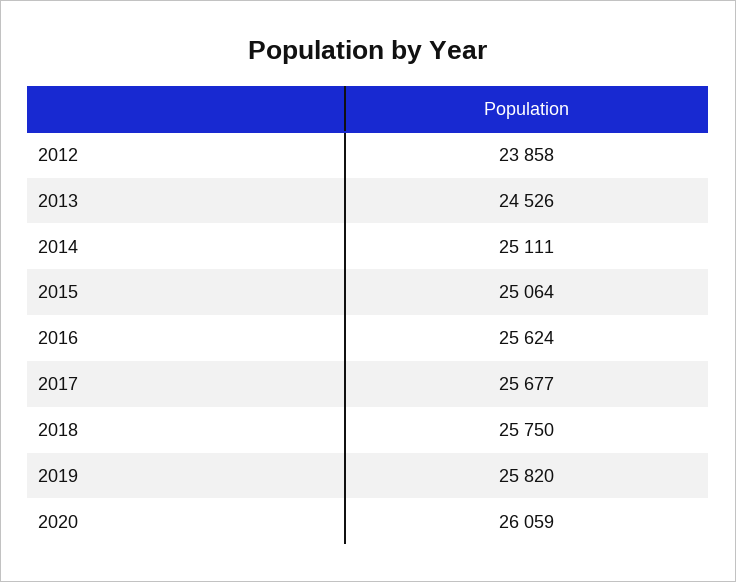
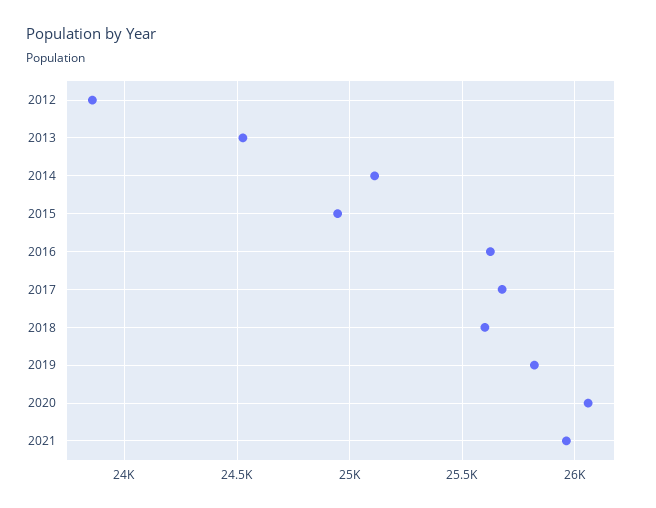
2015: 25064 -> 24950
2018: 25750 -> 25600
2021: none -> 25950

